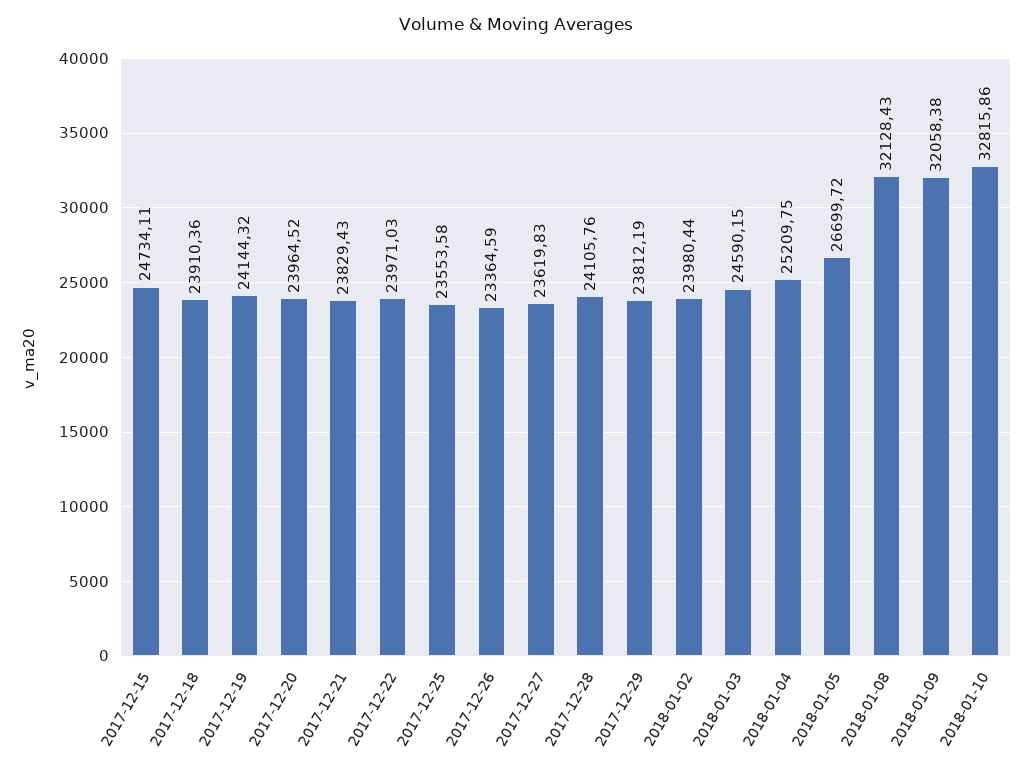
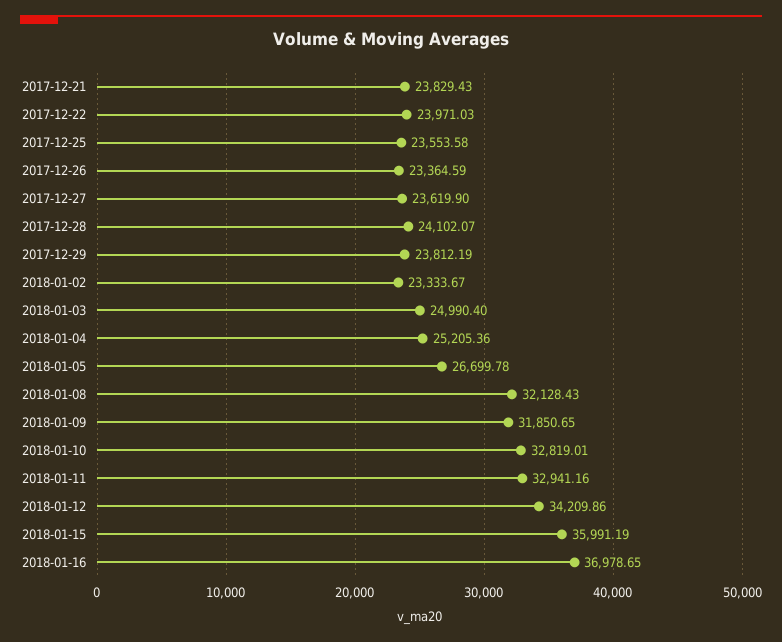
2017-12-15: 24734.11 -> none
2017-12-18: 23910.36 -> none
2017-12-19: 24144.32 -> none
2017-12-20: 23964.52 -> none
2017-12-27: 23619.83 -> 23619.9
2017-12-28: 24105.76 -> 24102.07
2018-01-02: 23980.44 -> 23333.67
2018-01-03: 24590.15 -> 24990.4
2018-01-04: 25209.75 -> 25205.36
2018-01-05: 26699.72 -> 26699.78
2018-01-09: 32058.38 -> 31850.65
2018-01-10: 32815.86 -> 32819.01
2018-01-11: none -> 32941.16
2018-01-12: none -> 34209.86
2018-01-15: none -> 35991.19
2018-01-16: none -> 36978.65

